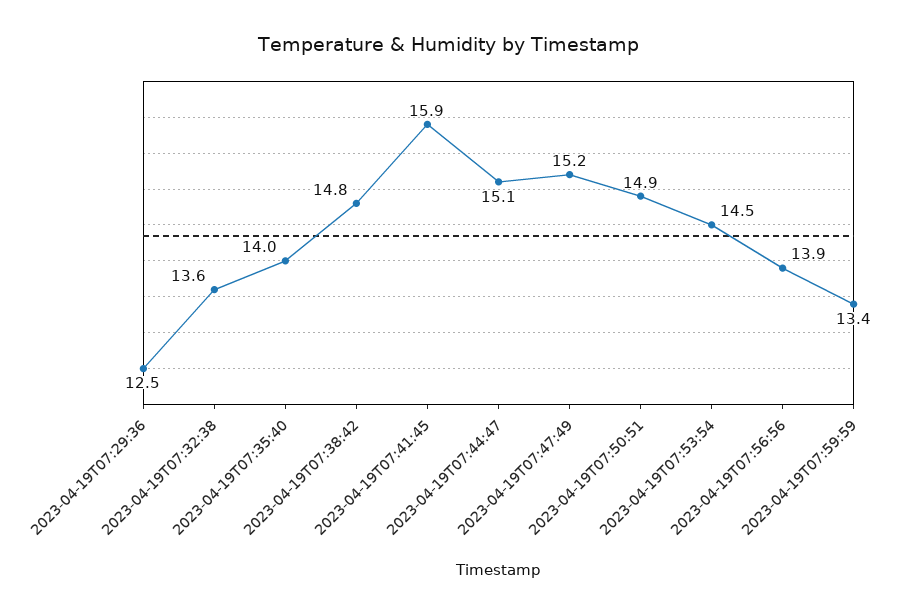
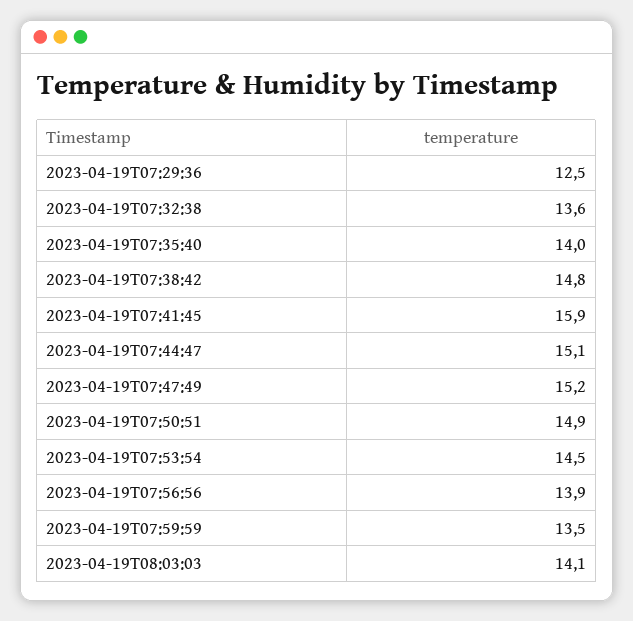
2023-04-19T07:59:59: 13.4 -> 13.5
2023-04-19T08:03:03: none -> 14.1

